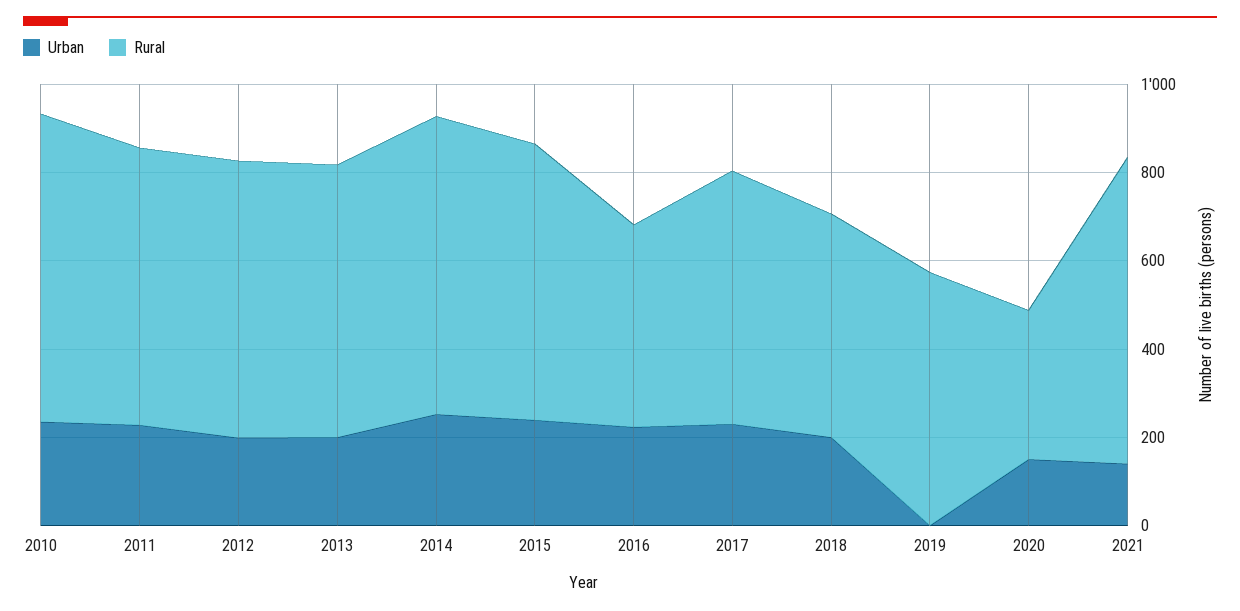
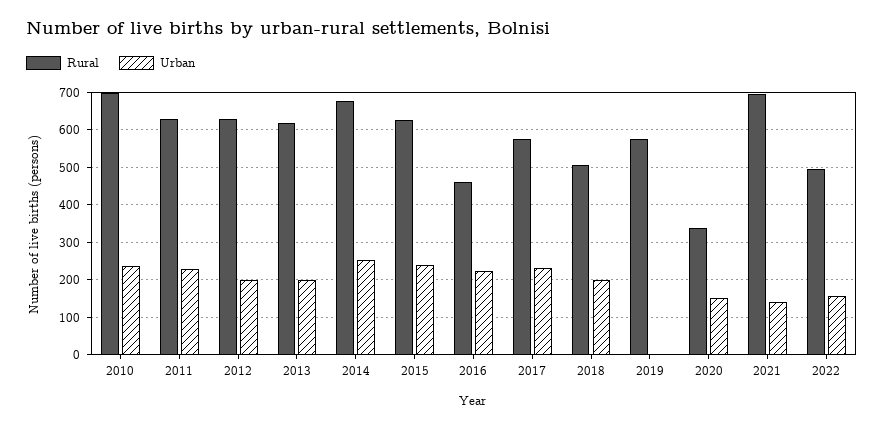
Rural, 2022: none -> 500
Urban, 2022: none -> 160

